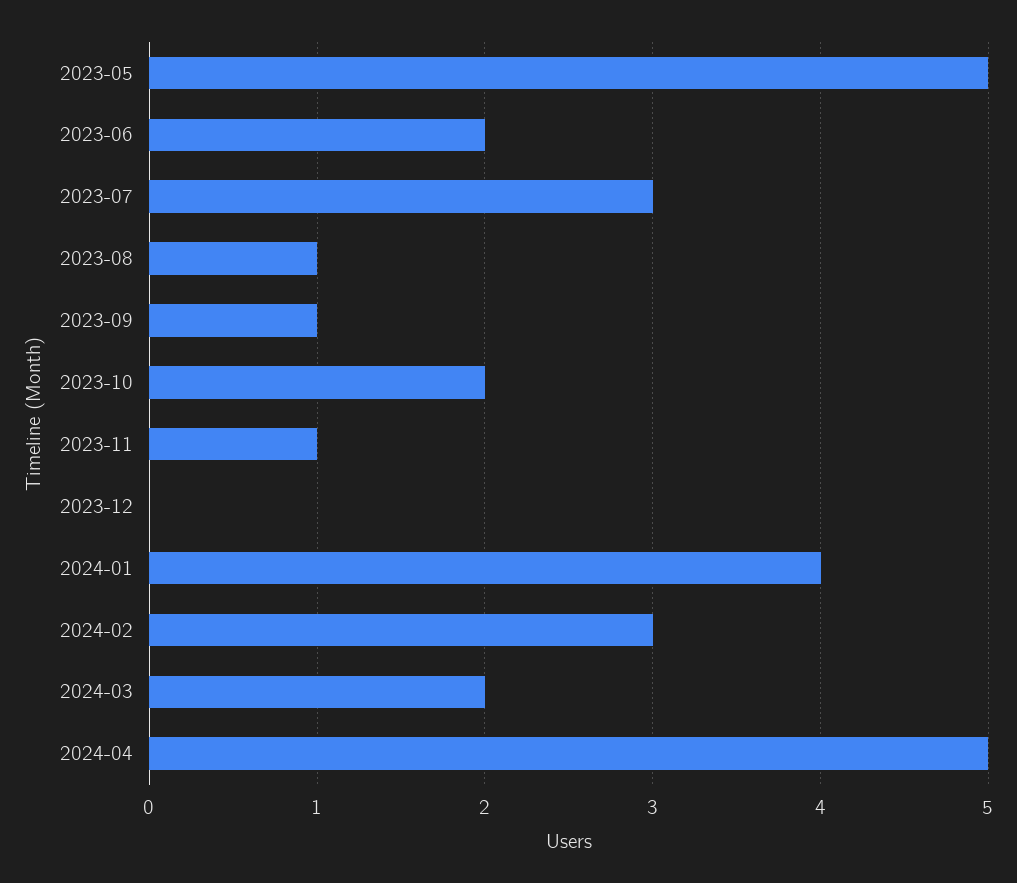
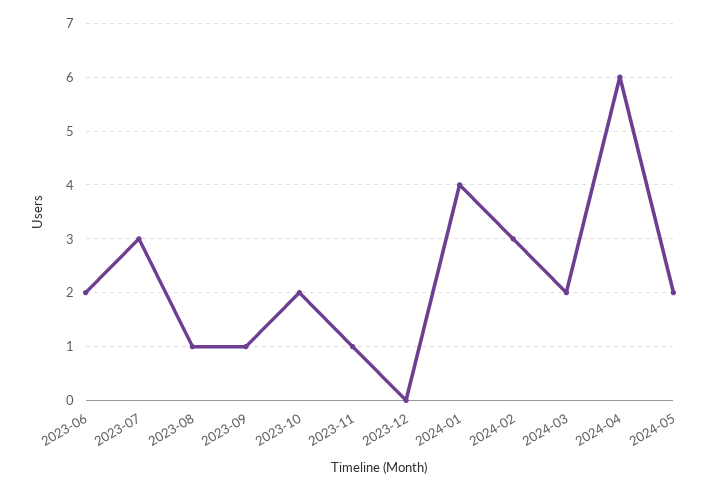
2023-05: 5 -> none
2024-04: 5 -> 6
2024-05: none -> 2

